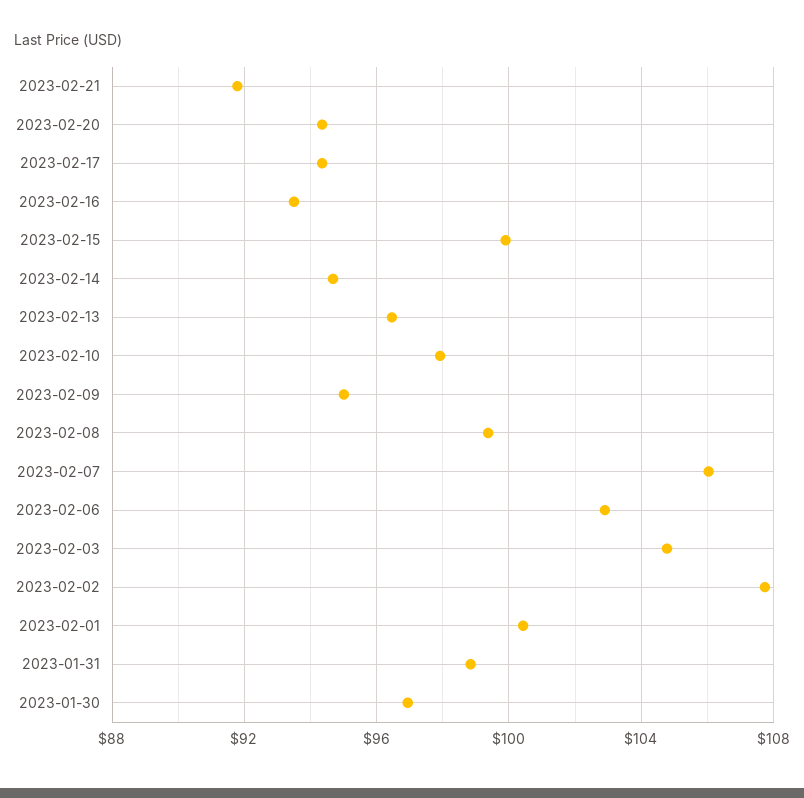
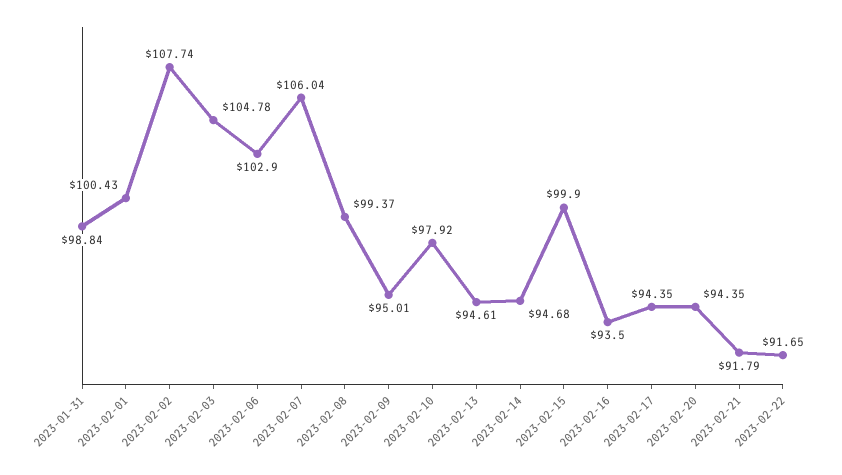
2023-02-13: 96.5 -> 94.61
2023-01-30: 97 -> none
2023-02-22: none -> 91.65

